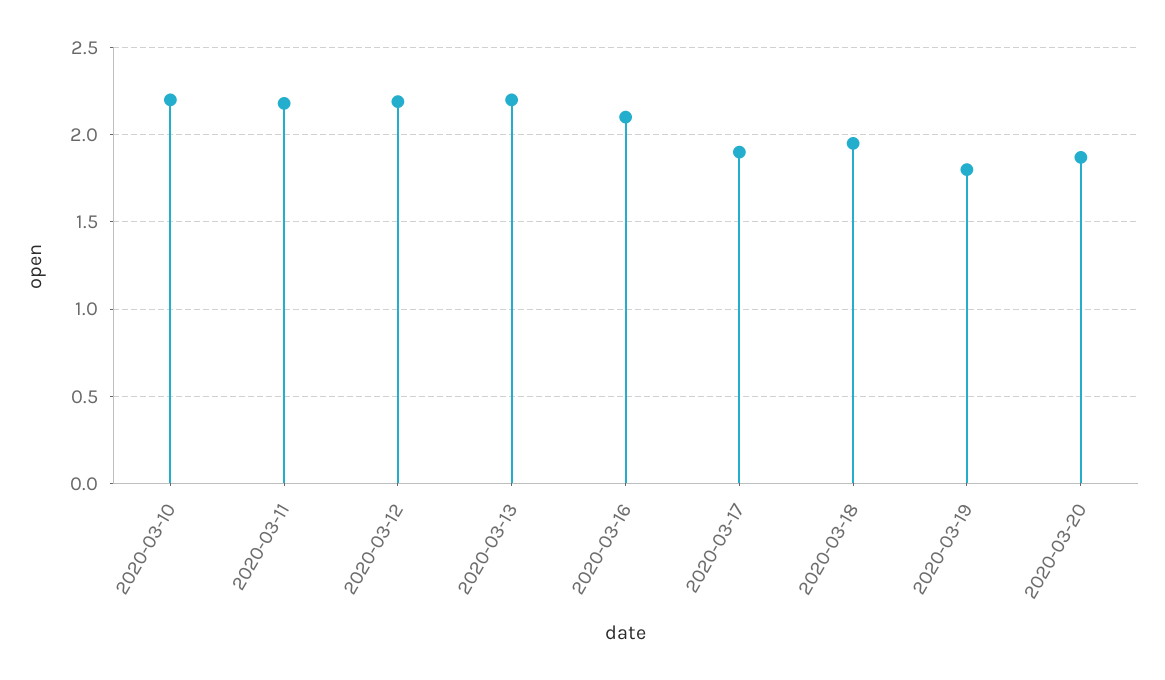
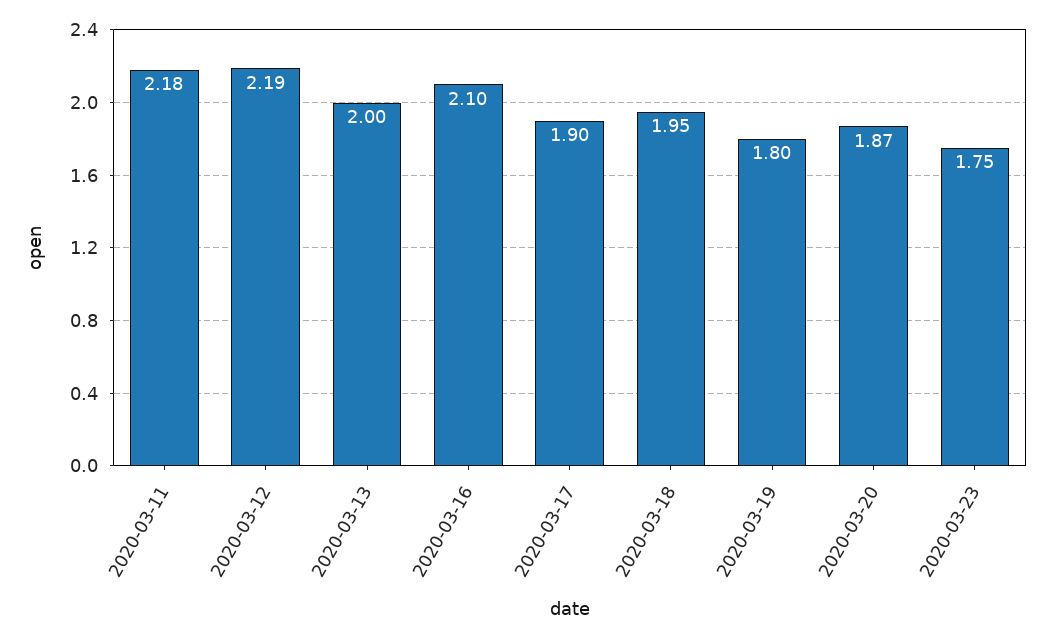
2020-03-10: 2.2 -> none
2020-03-13: 2.2 -> 2
2020-03-23: none -> 1.75

